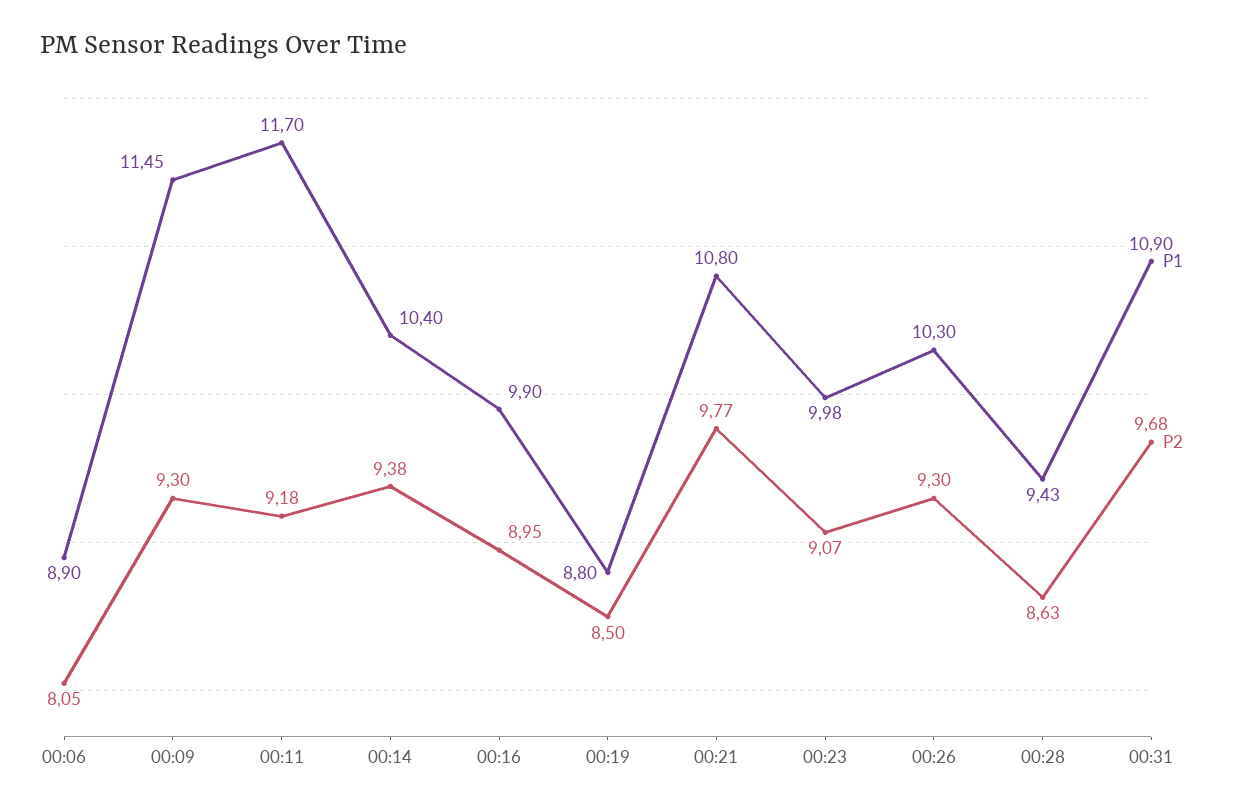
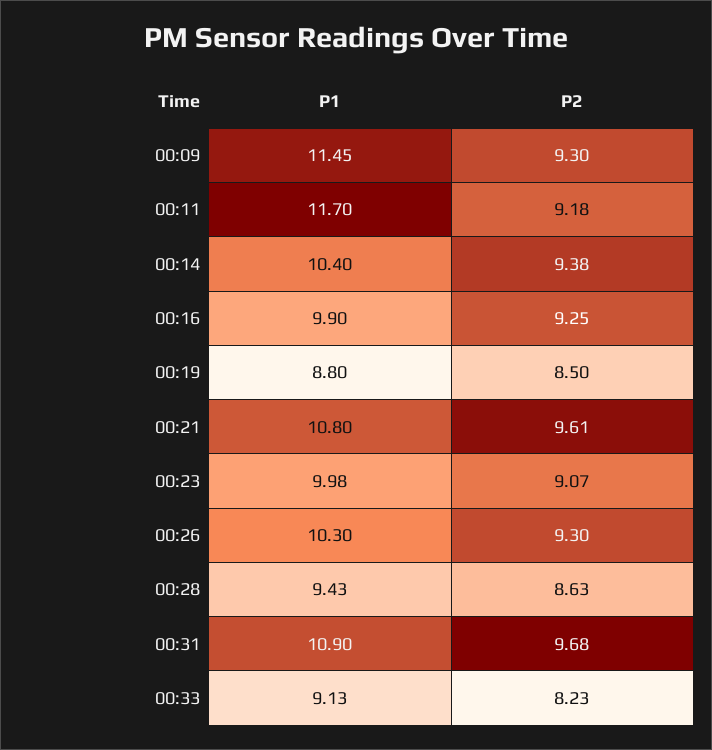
P1, 00:06: 8.9 -> none
P2, 00:06: 8.05 -> none
P2, 00:16: 8.95 -> 9.25
P2, 00:21: 9.77 -> 9.61
P1, 00:33: none -> 9.13
P2, 00:33: none -> 8.23

